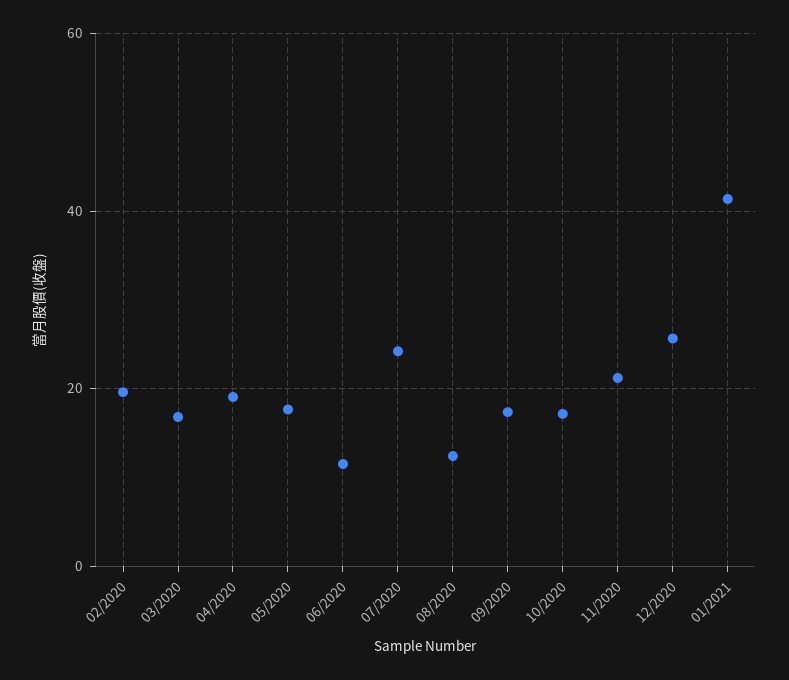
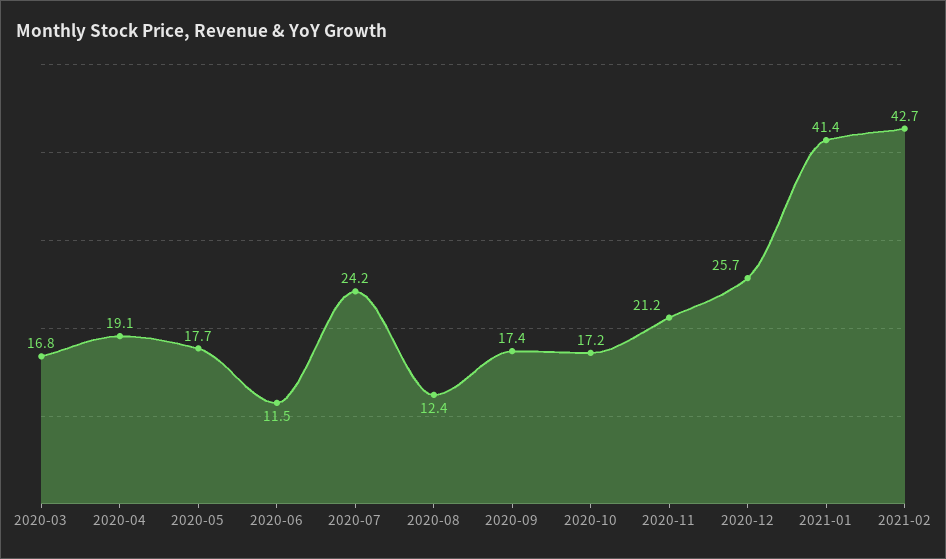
02/2020: 20 -> none
2021-02: none -> 42.7

